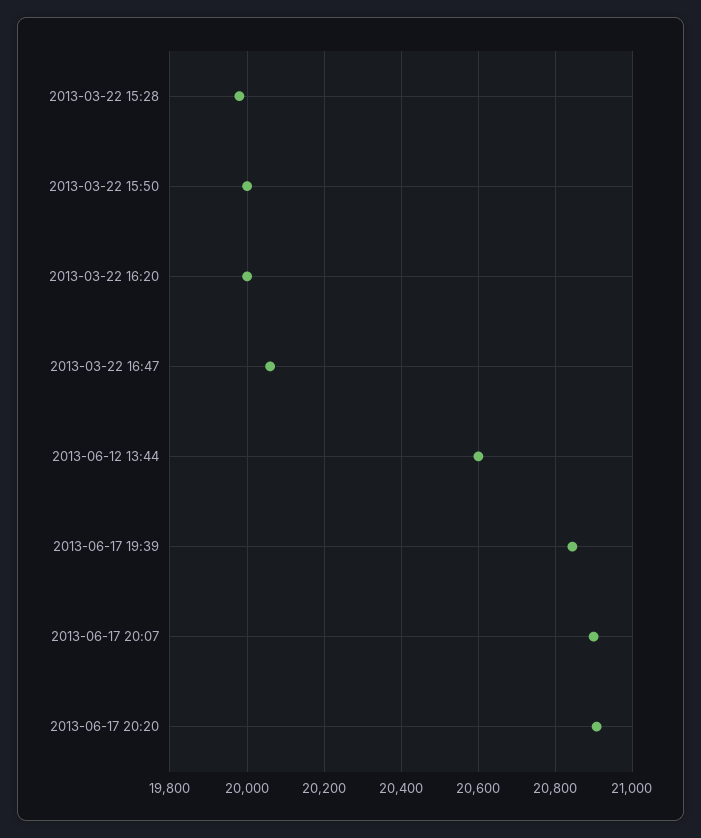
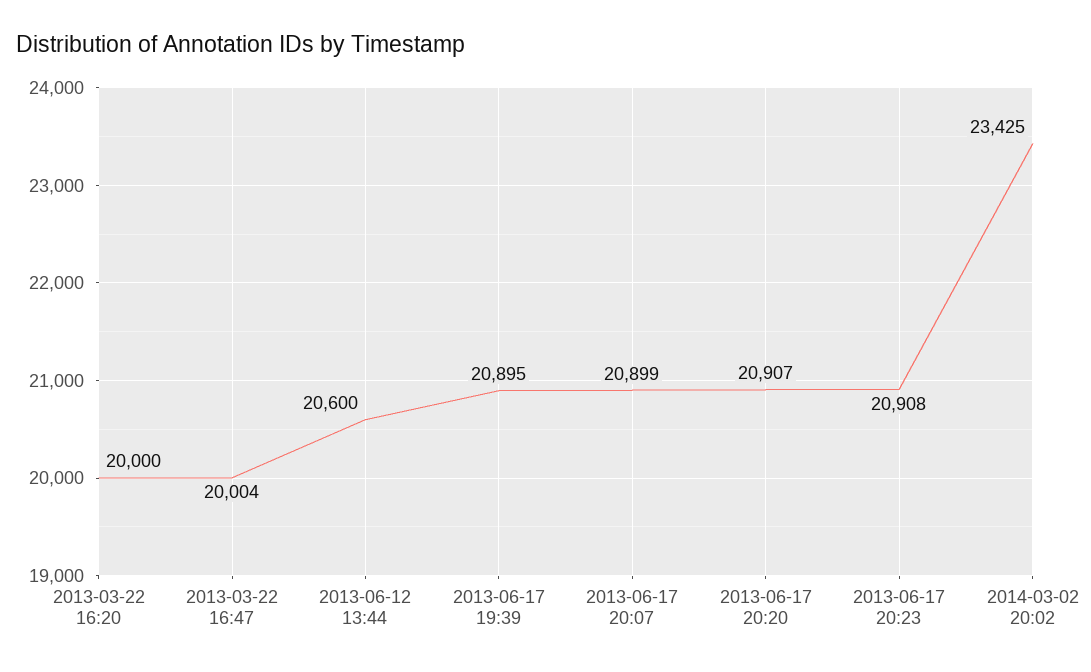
2013-03-22 15:28: 19980 -> none
2013-03-22 15:50: 20000 -> none
2013-03-22 16:47: 20060 -> 20004
2013-06-17 19:39: 20840 -> 20895
2013-06-17 20:23: none -> 20908
2014-03-02 20:02: none -> 23425

